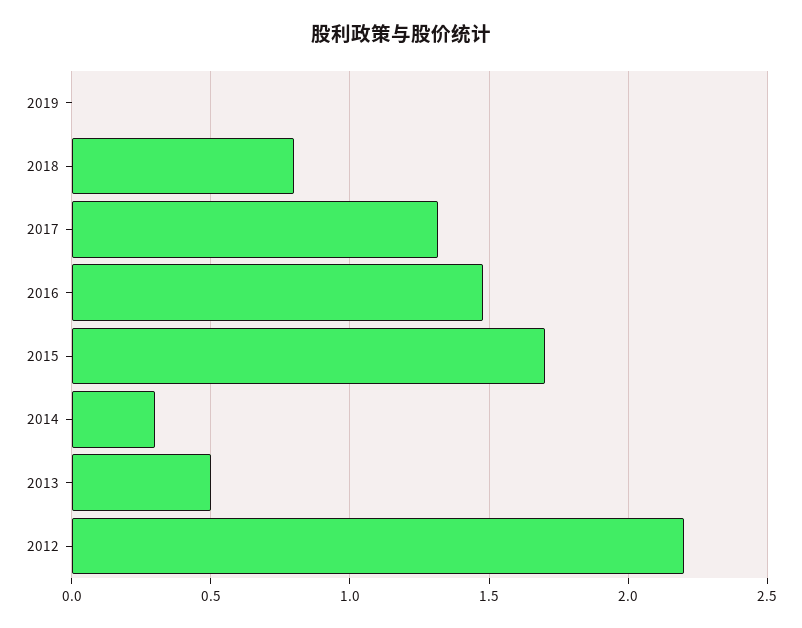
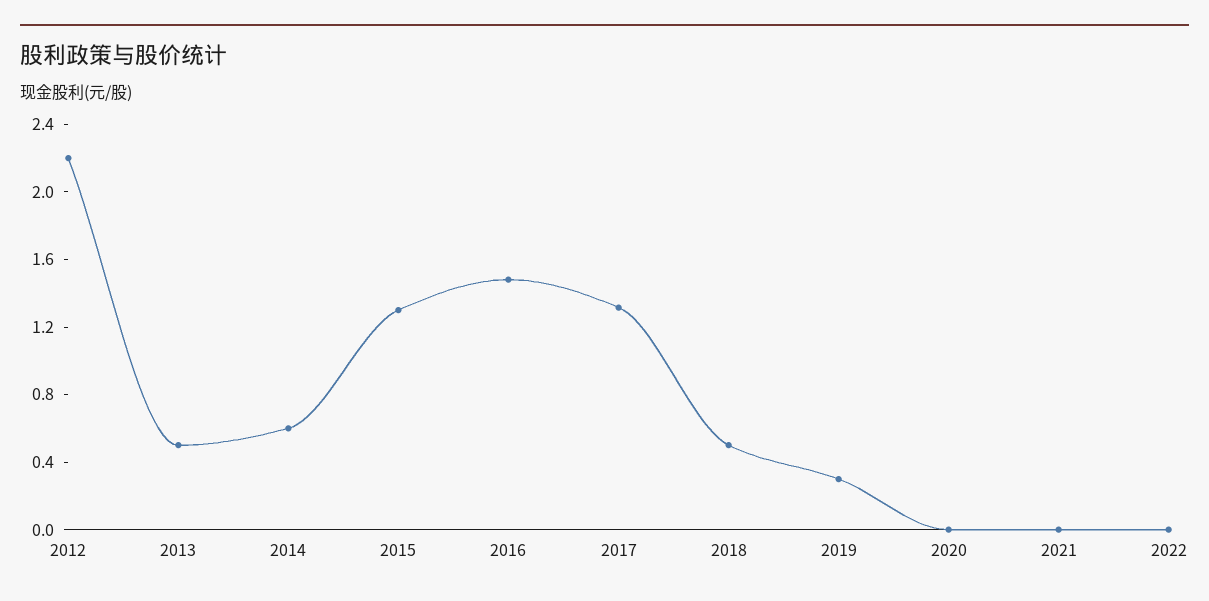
2019: 0 -> 0.3
2018: 0.8 -> 0.5
2015: 1.7 -> 1.3
2014: 0.3 -> 0.6
2020: none -> 0
2021: none -> 0
2022: none -> 0

